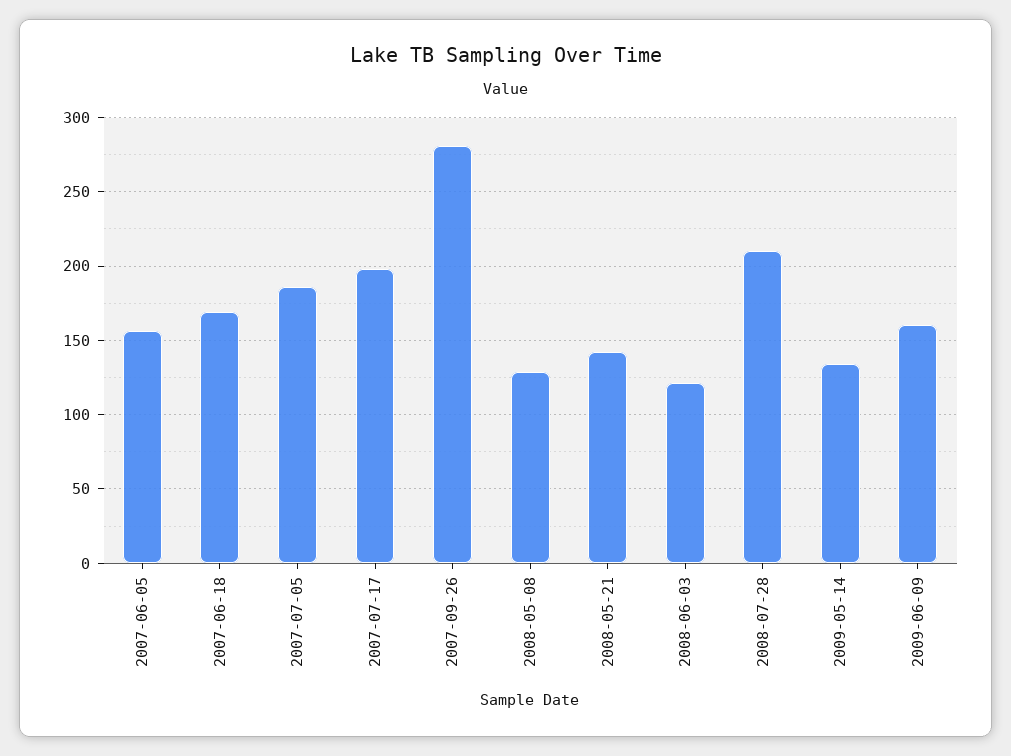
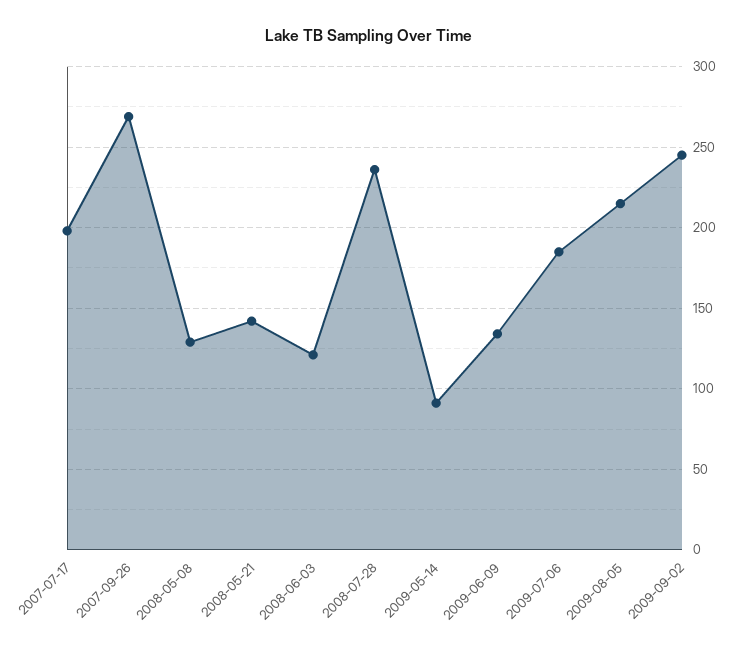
2007-06-05: 155 -> none
2007-06-18: 170 -> none
2007-07-05: 185 -> none
2007-09-26: 280 -> 270
2008-07-28: 210 -> 235
2009-05-14: 135 -> 90
2009-06-09: 160 -> 135
2009-07-06: none -> 185
2009-08-05: none -> 215
2009-09-02: none -> 245

